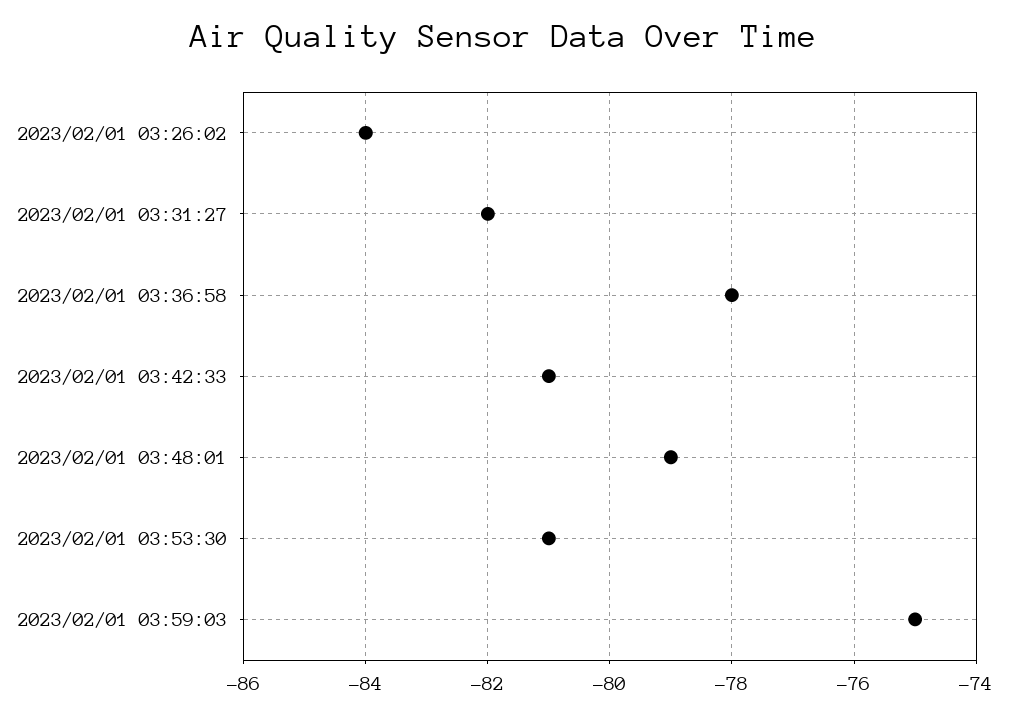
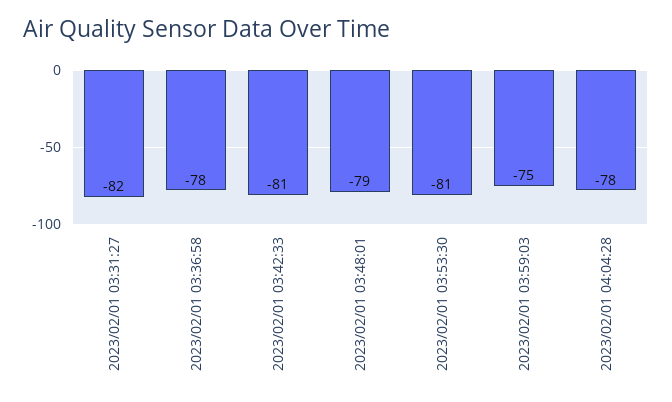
2023/02/01 03:26:02: -84 -> none
2023/02/01 04:04:28: none -> -78

